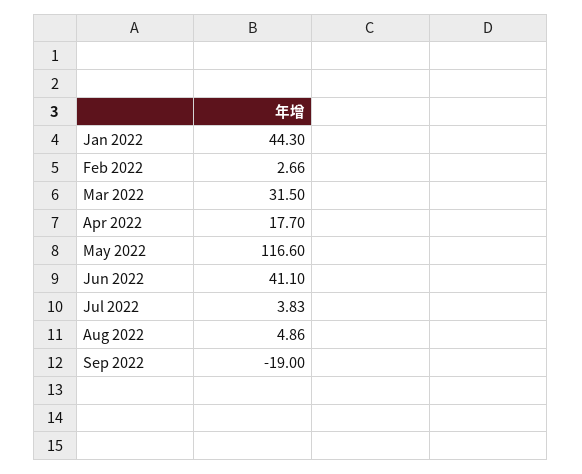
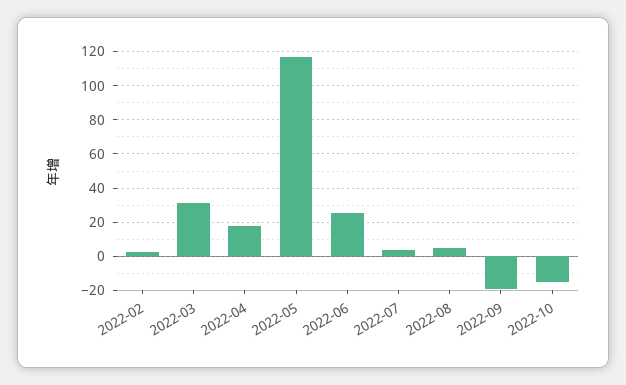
Jan 2022: 44.3 -> none
Jun 2022: 41.1 -> 25
2022-10: none -> -15

